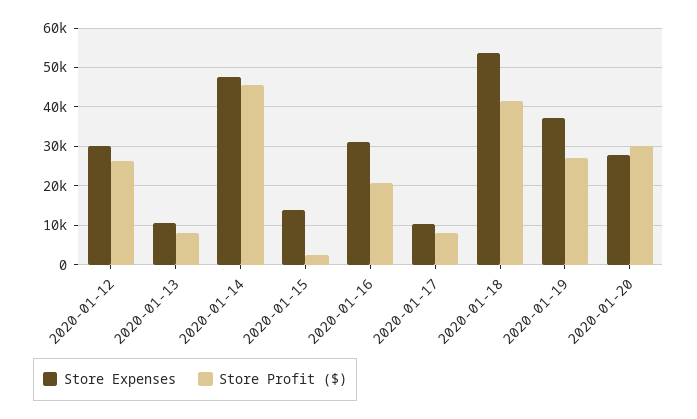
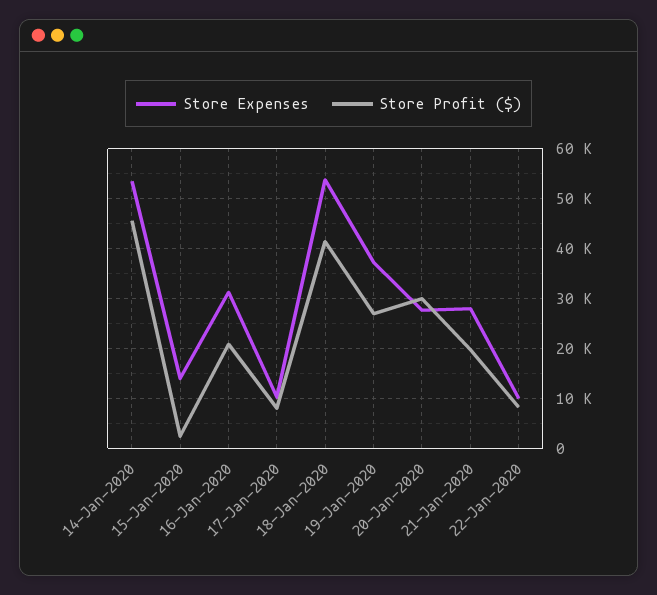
Store Expenses, 2020-01-12: 30000 -> none
Store Profit ($), 2020-01-12: 26000 -> none
Store Expenses, 2020-01-13: 10000 -> none
Store Profit ($), 2020-01-13: 8000 -> none
Store Expenses, 2020-01-14: 48000 -> 54000
Store Expenses, 21-Jan-2020: none -> 28000
Store Profit ($), 21-Jan-2020: none -> 20000
Store Expenses, 22-Jan-2020: none -> 10000
Store Profit ($), 22-Jan-2020: none -> 8000

